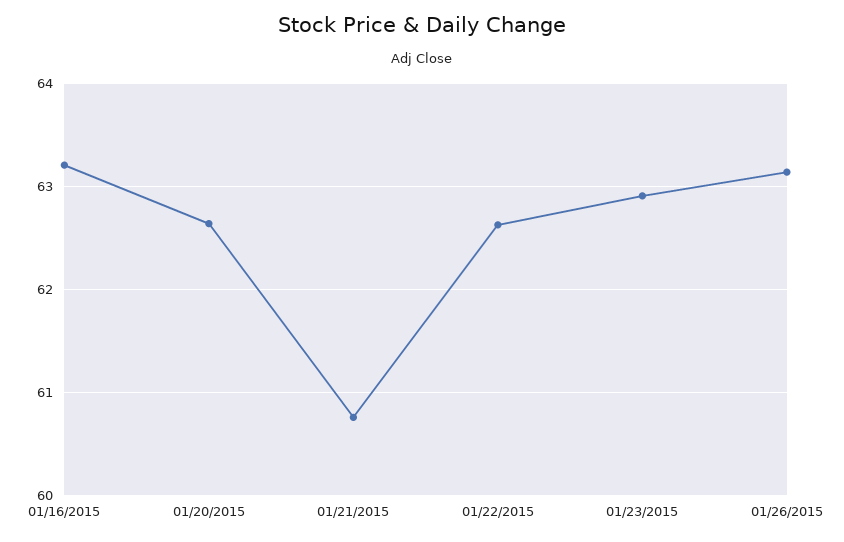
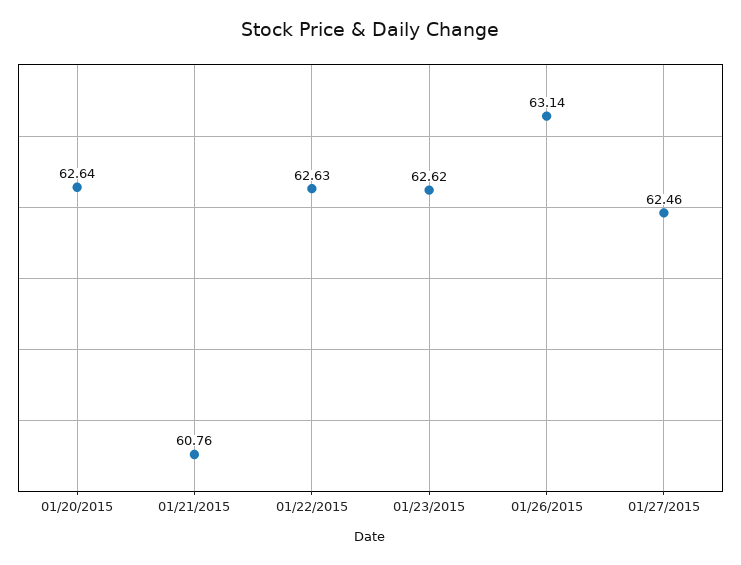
01/16/2015: 63.2 -> none
01/23/2015: 62.9 -> 62.62
01/27/2015: none -> 62.46

